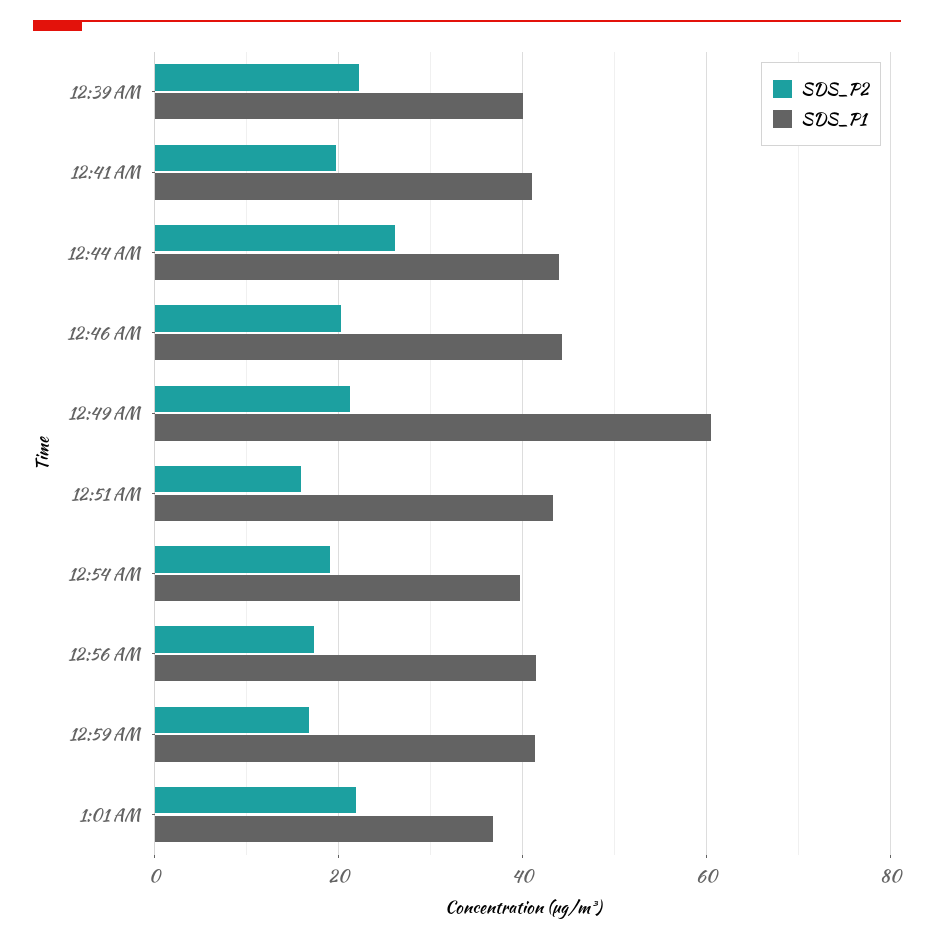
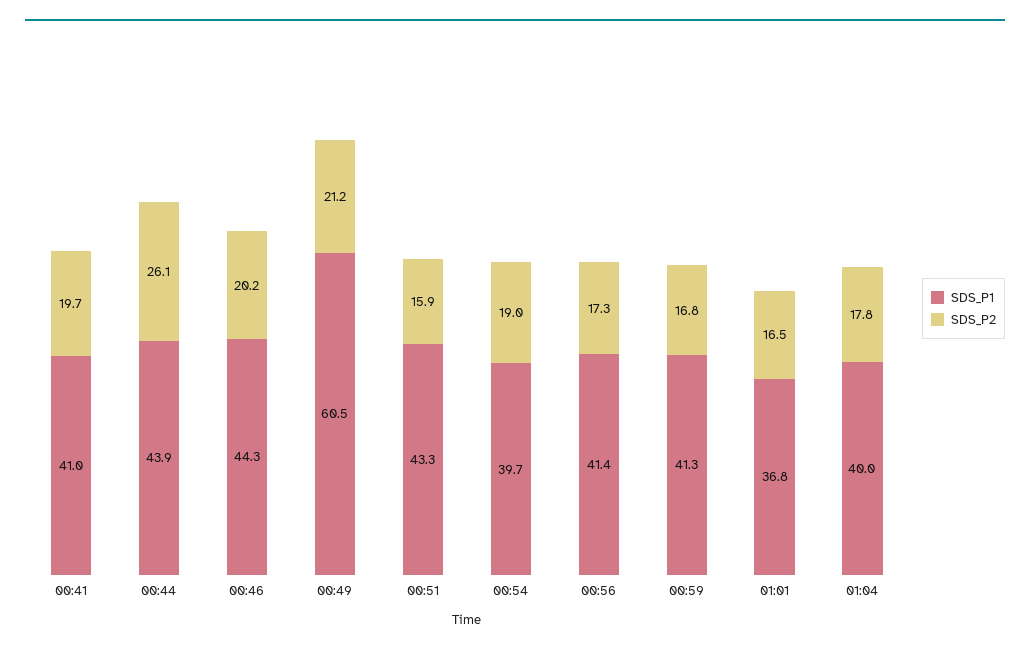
SDS_P2, 12:39 AM: 22 -> none
SDS_P1, 12:39 AM: 40 -> none
SDS_P2, 1:01 AM: 22 -> 16.5
SDS_P1, 01:04: none -> 40
SDS_P2, 01:04: none -> 17.8

